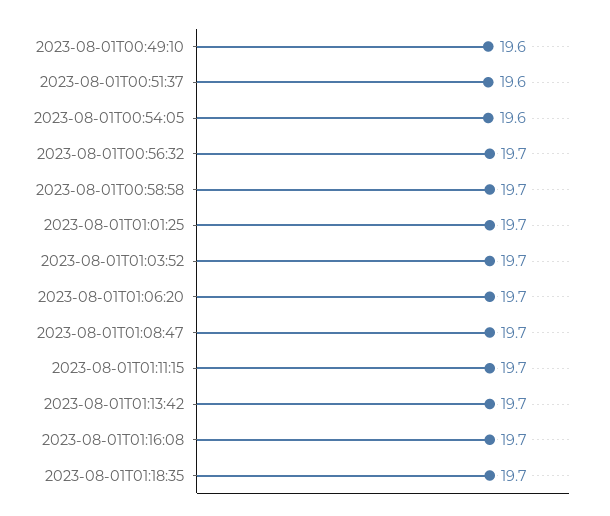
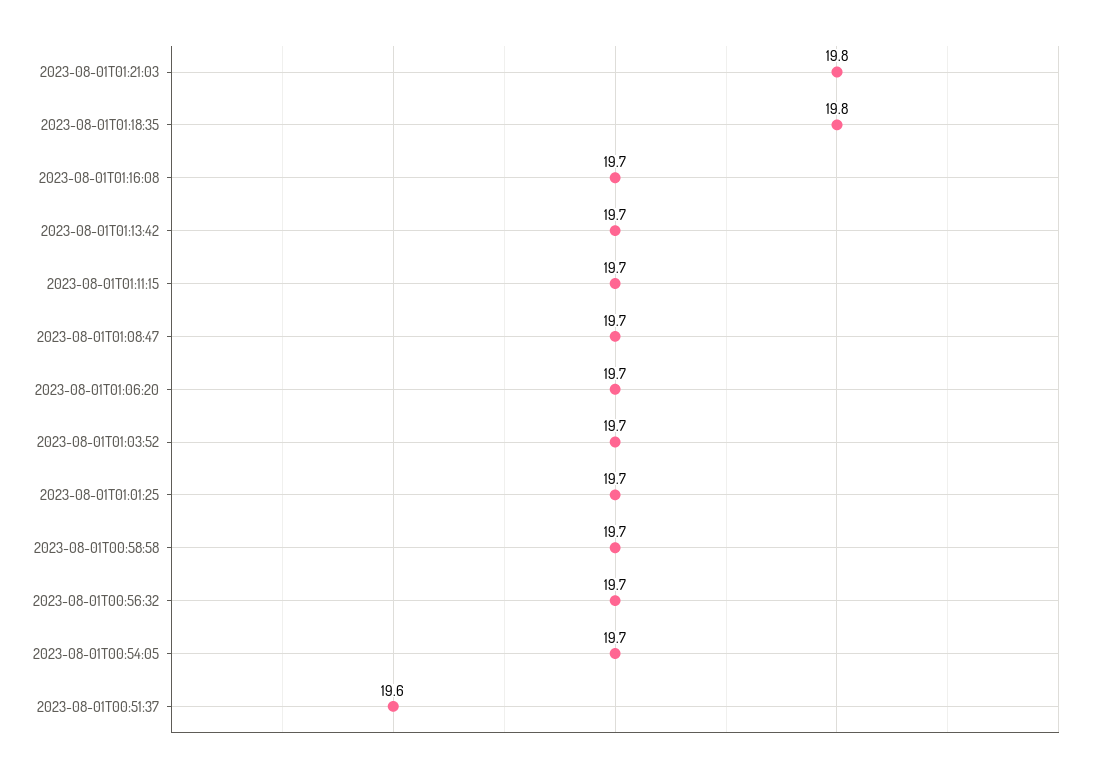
2023-08-01T00:49:10: 19.6 -> none
2023-08-01T00:54:05: 19.6 -> 19.7
2023-08-01T01:18:35: 19.7 -> 19.8
2023-08-01T01:21:03: none -> 19.8

